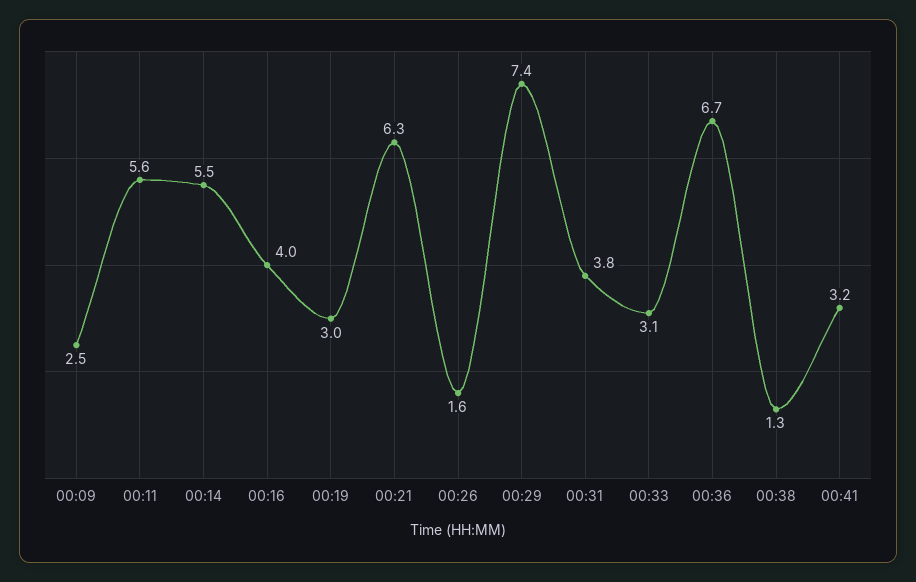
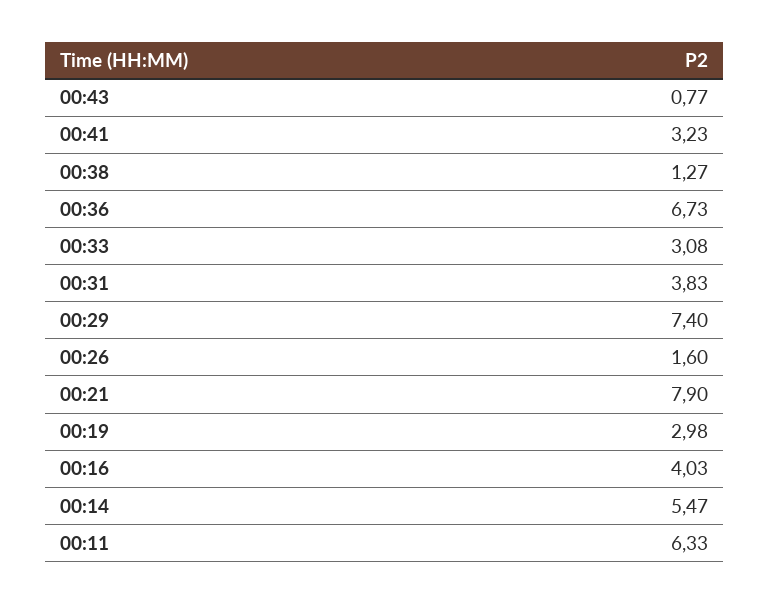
00:09: 2.5 -> none
00:11: 5.6 -> 6.33
00:21: 6.3 -> 7.9
00:43: none -> 0.77

